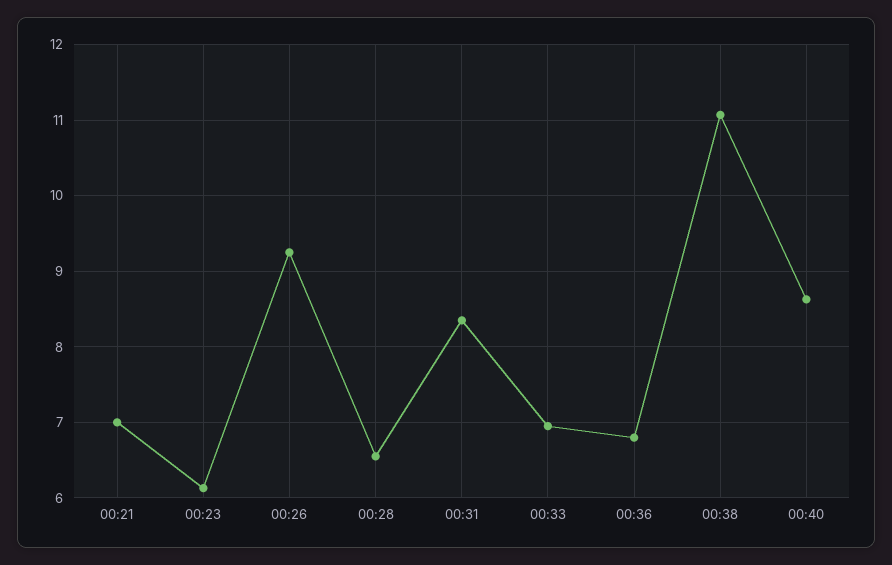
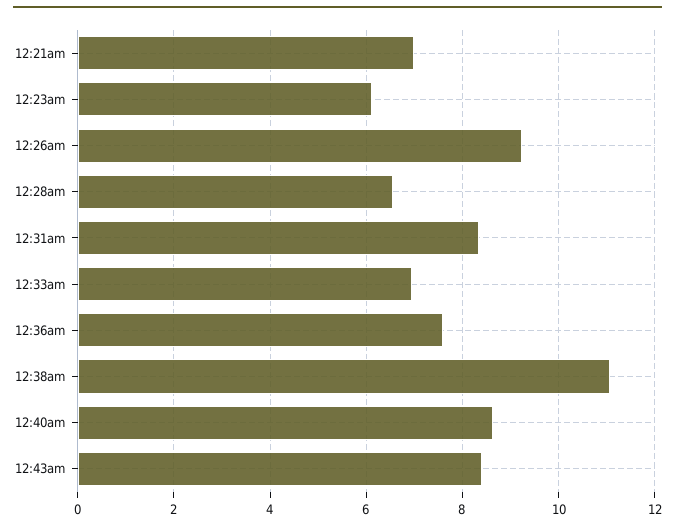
00:36: 6.8 -> 7.6
12:43am: none -> 8.4

